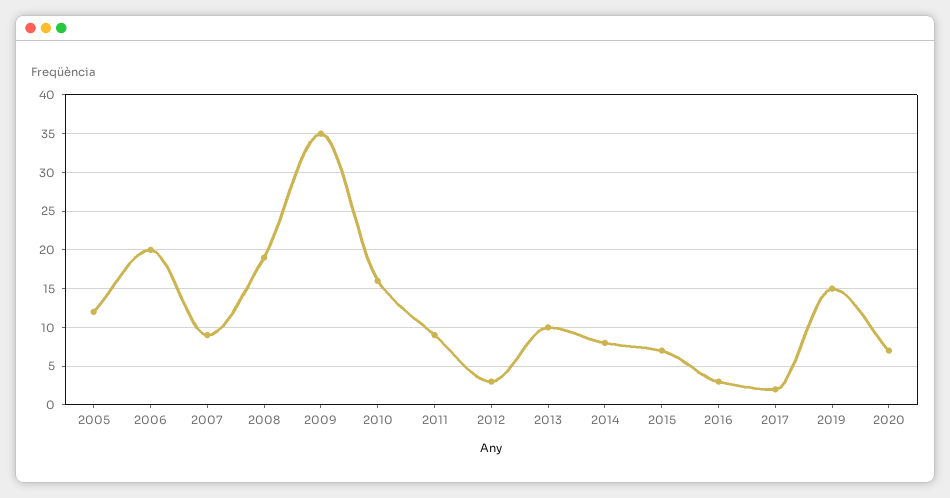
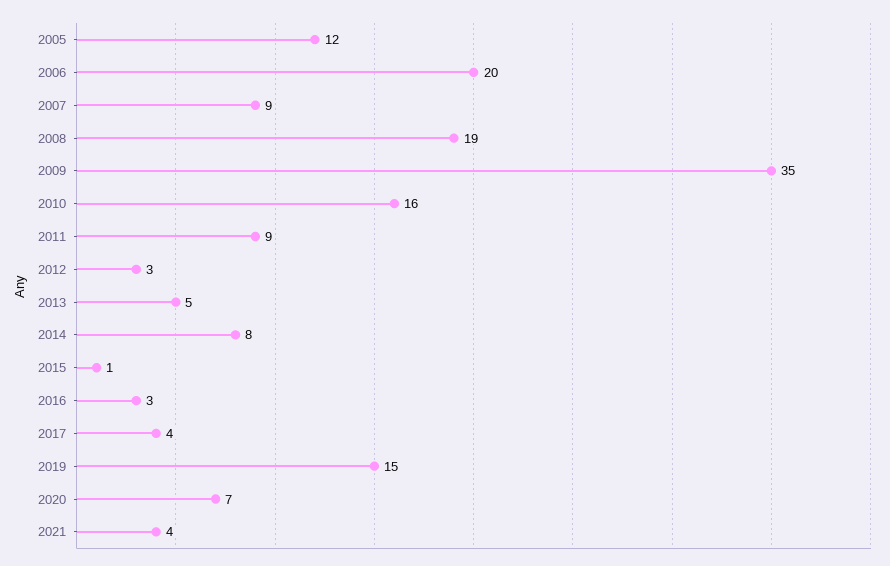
2013: 10 -> 5
2015: 7 -> 1
2017: 2 -> 4
2021: none -> 4

